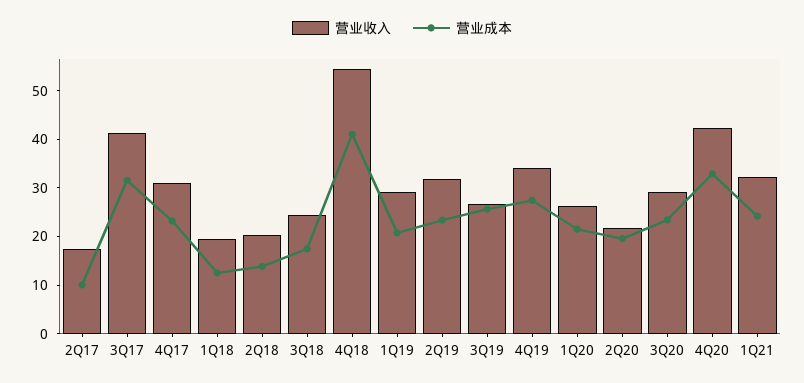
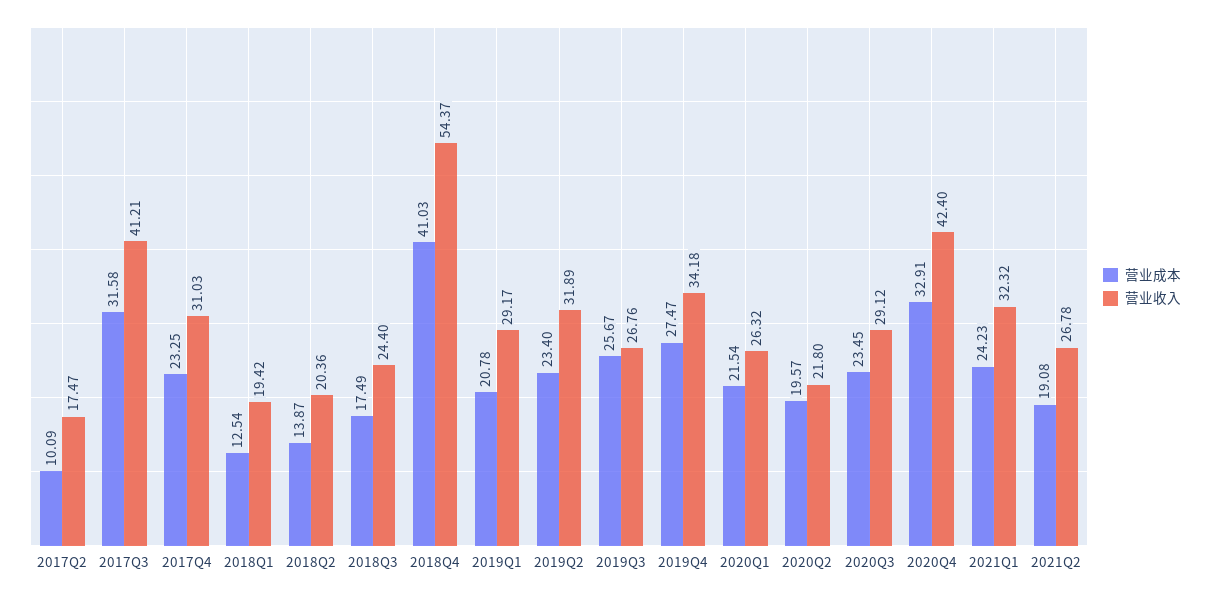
营业成本, 2021Q2: none -> 19.08
营业收入, 2021Q2: none -> 26.78

